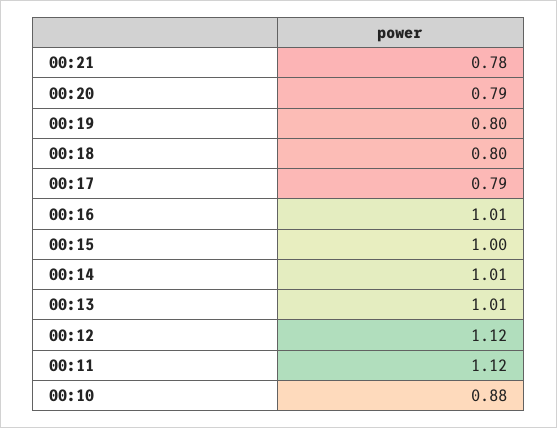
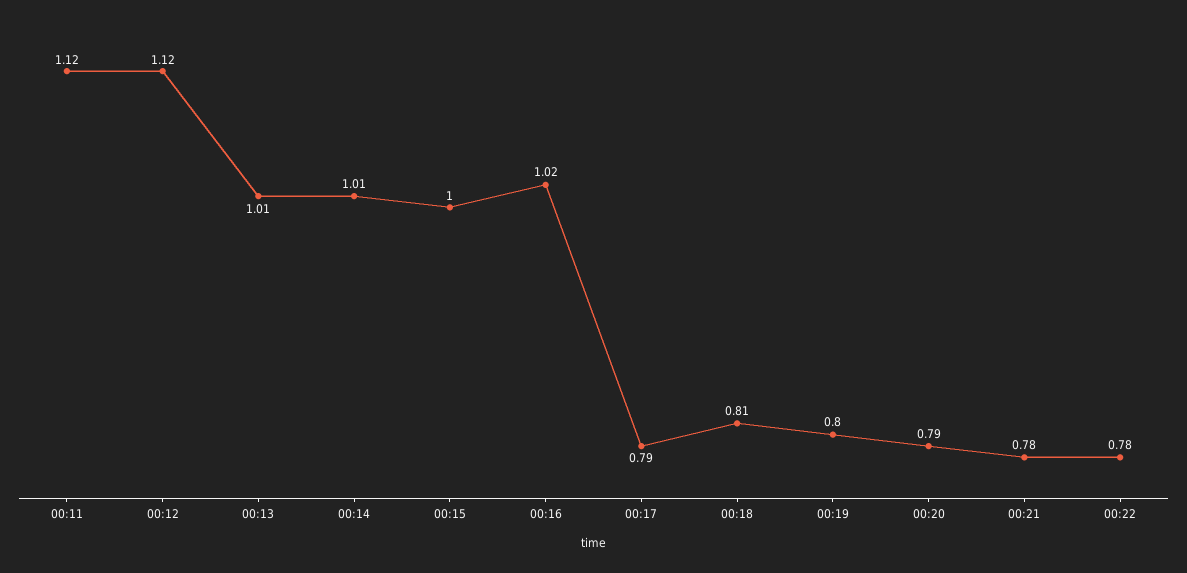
00:18: 0.8 -> 0.81
00:16: 1.01 -> 1.02
00:10: 0.88 -> none
00:22: none -> 0.78

